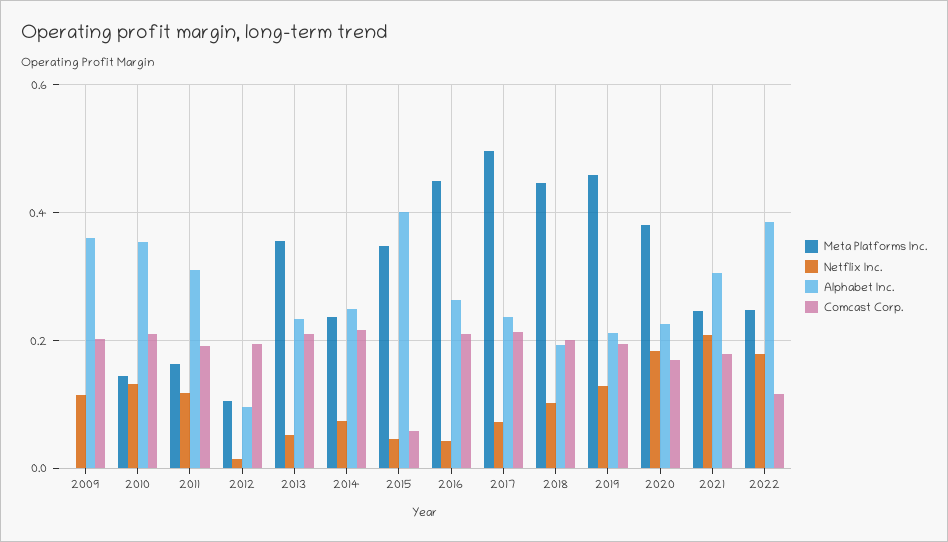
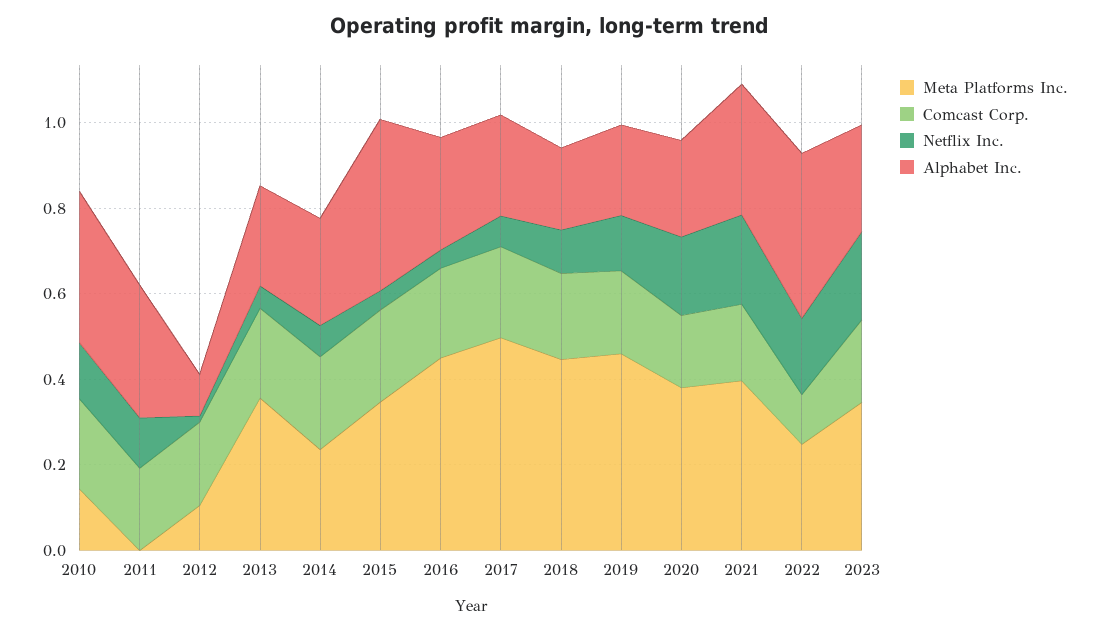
Meta Platforms Inc., 2009: 0 -> none
Netflix Inc., 2009: 0.12 -> none
Alphabet Inc., 2009: 0.36 -> none
Comcast Corp., 2009: 0.2 -> none
Meta Platforms Inc., 2011: 0.16 -> 0
Comcast Corp., 2015: 0.06 -> 0.2
Meta Platforms Inc., 2021: 0.24 -> 0.4
Meta Platforms Inc., 2023: none -> 0.35
Comcast Corp., 2023: none -> 0.2
Netflix Inc., 2023: none -> 0.2
Alphabet Inc., 2023: none -> 0.25

